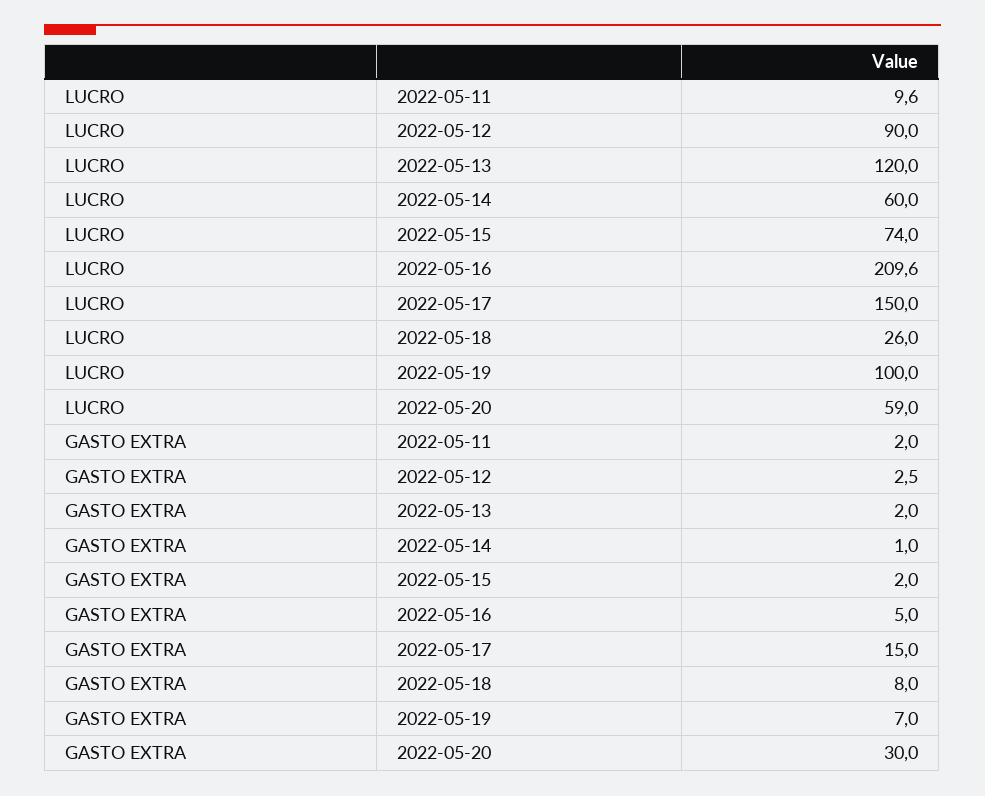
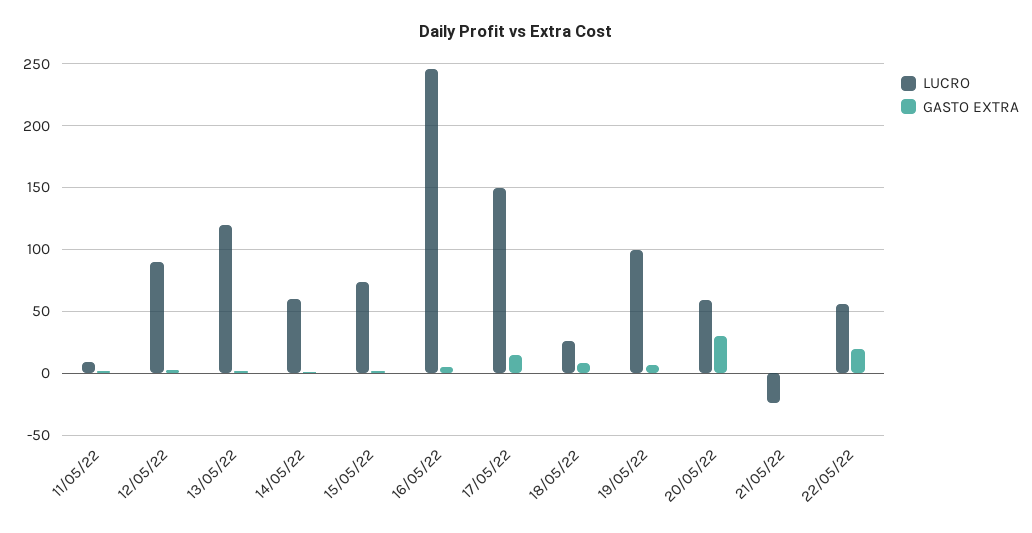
LUCRO, 2022-05-16: 209.6 -> 245
LUCRO, 21/05/22: none -> -25
GASTO EXTRA, 21/05/22: none -> 0
LUCRO, 22/05/22: none -> 55
GASTO EXTRA, 22/05/22: none -> 20

